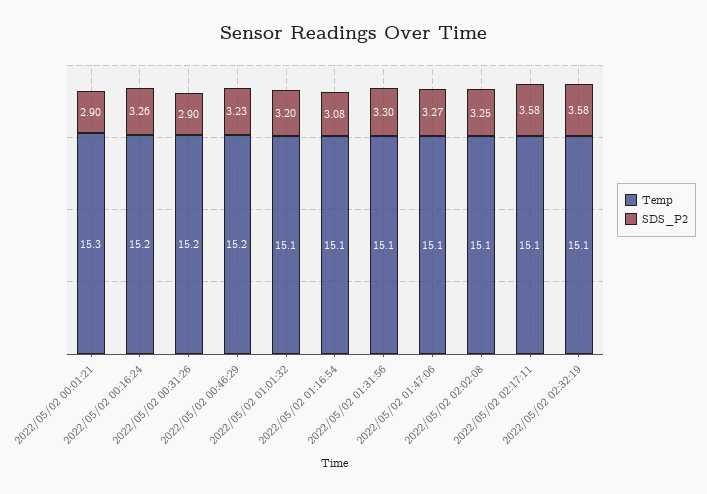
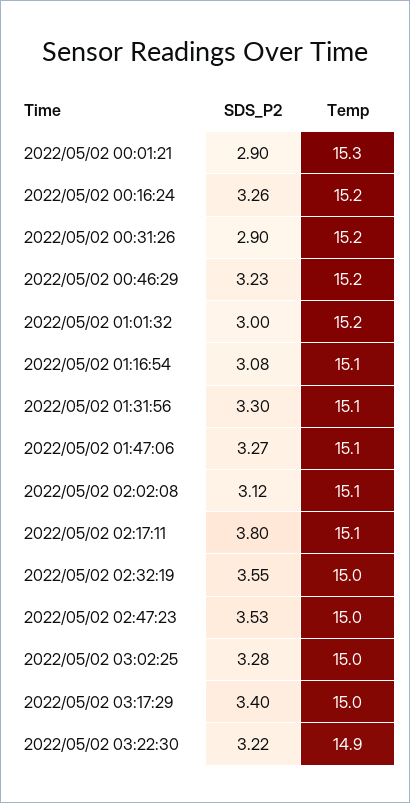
Temp, 2022/05/02 01:01:32: 15.1 -> 15.2
SDS_P2, 2022/05/02 01:01:32: 3.2 -> 3
SDS_P2, 2022/05/02 02:02:08: 3.25 -> 3.12
SDS_P2, 2022/05/02 02:17:11: 3.58 -> 3.8
Temp, 2022/05/02 02:32:19: 15.1 -> 15
SDS_P2, 2022/05/02 02:32:19: 3.58 -> 3.55
SDS_P2, 2022/05/02 02:47:23: none -> 3.53
Temp, 2022/05/02 02:47:23: none -> 15
SDS_P2, 2022/05/02 03:02:25: none -> 3.28
Temp, 2022/05/02 03:02:25: none -> 15
SDS_P2, 2022/05/02 03:17:29: none -> 3.4
Temp, 2022/05/02 03:17:29: none -> 15
SDS_P2, 2022/05/02 03:22:30: none -> 3.22
Temp, 2022/05/02 03:22:30: none -> 14.9

